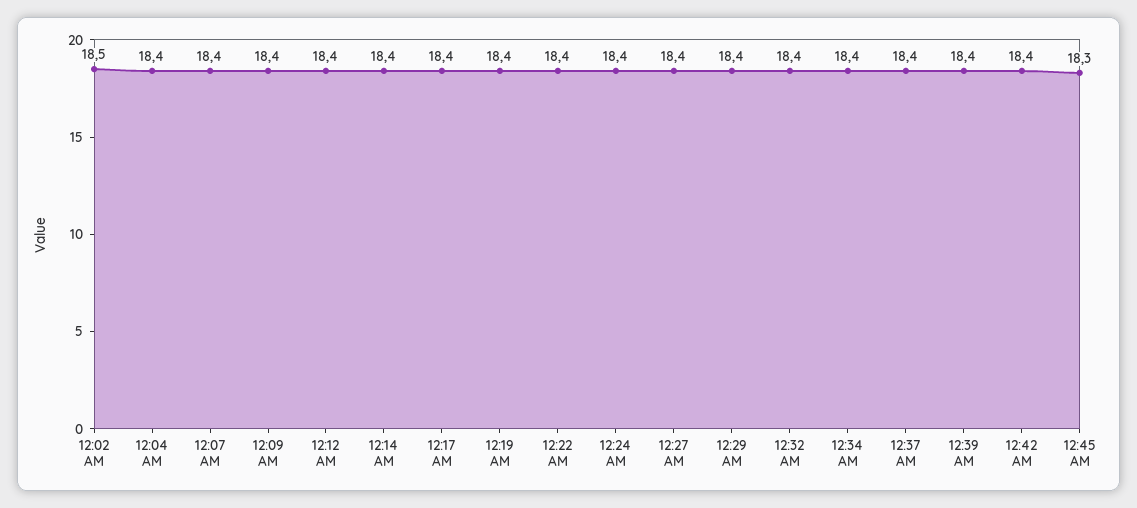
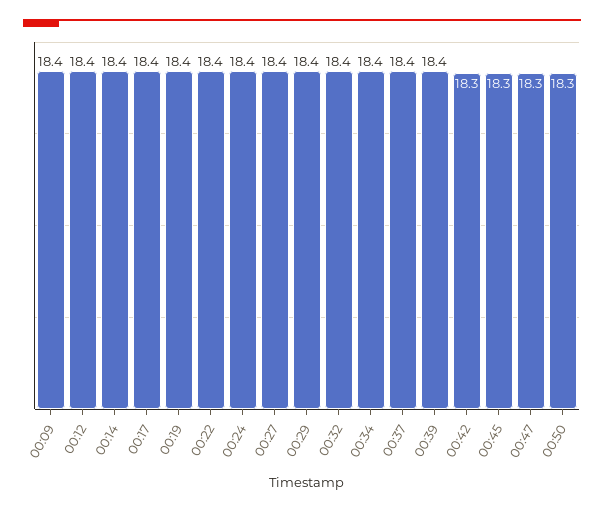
12:02 AM: 18.5 -> none
12:04 AM: 18.4 -> none
12:07 AM: 18.4 -> none
12:42 AM: 18.4 -> 18.3
00:47: none -> 18.3
00:50: none -> 18.3

